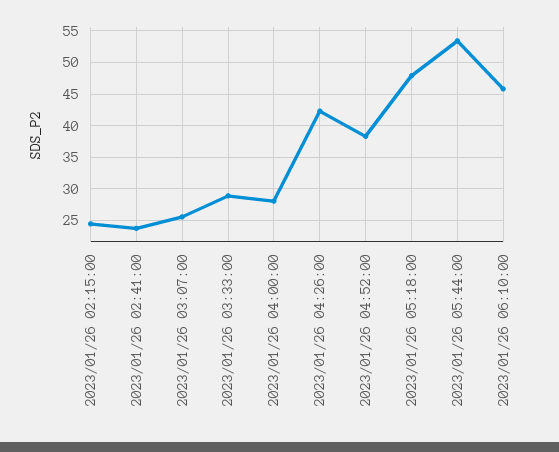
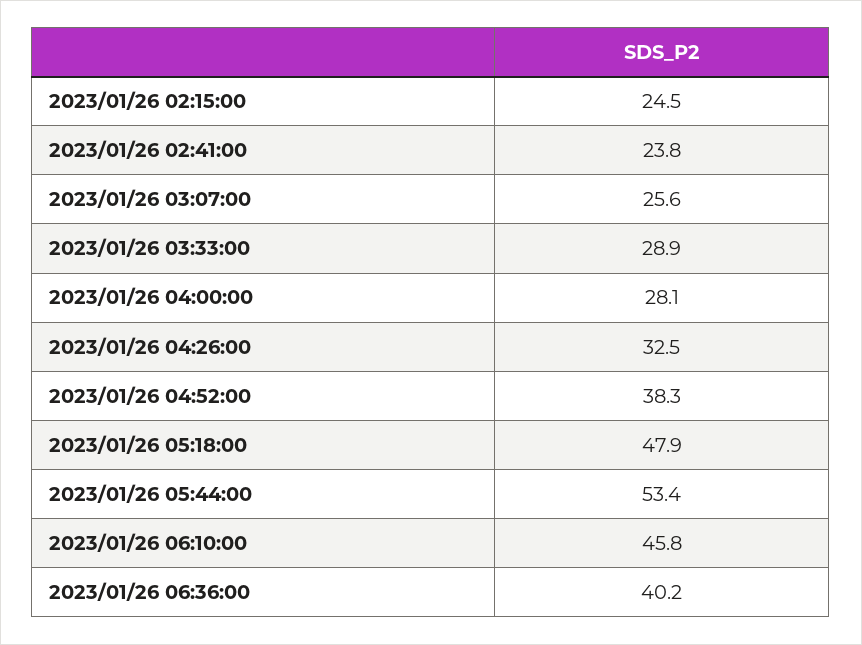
2023/01/26 04:26:00: 42 -> 32.5
2023/01/26 06:36:00: none -> 40.2

